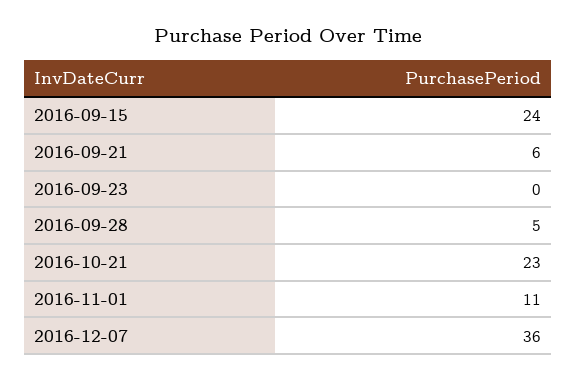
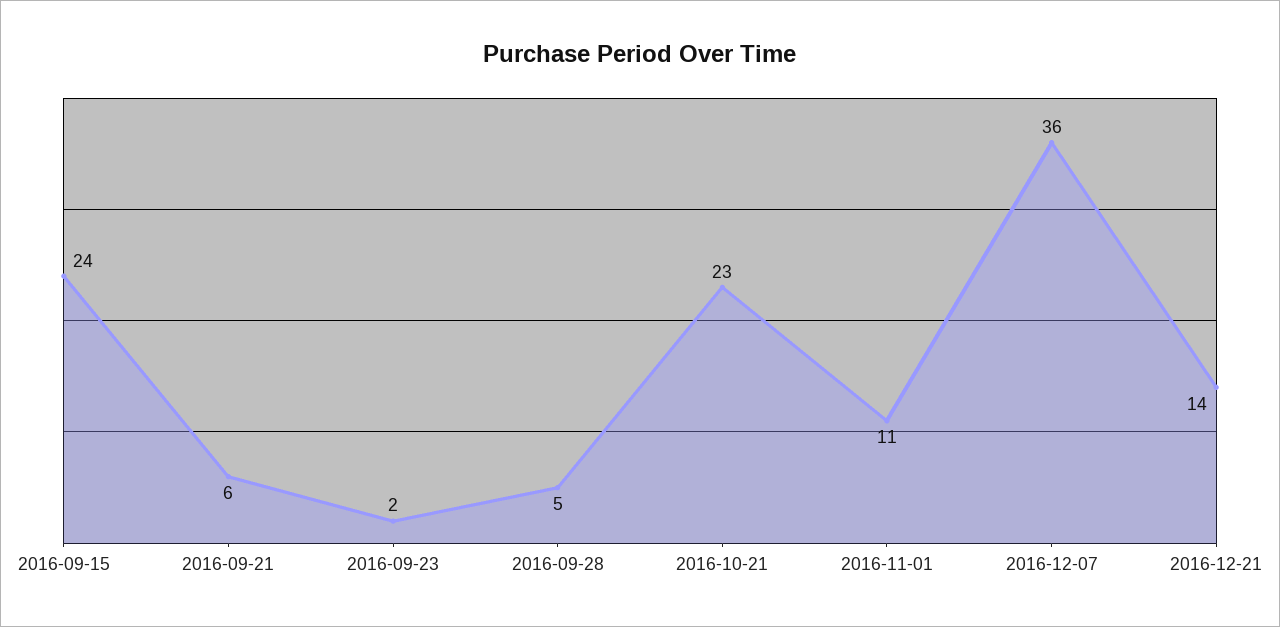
2016-09-23: 0 -> 2
2016-12-21: none -> 14

